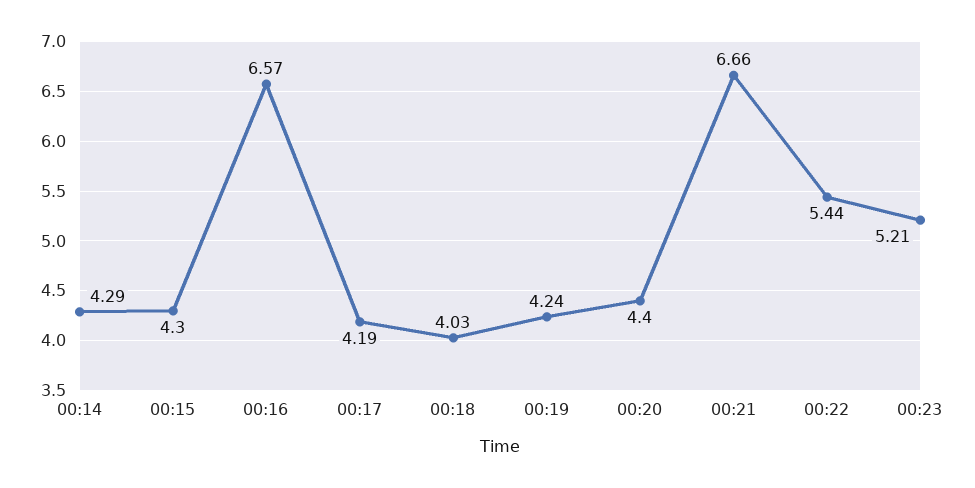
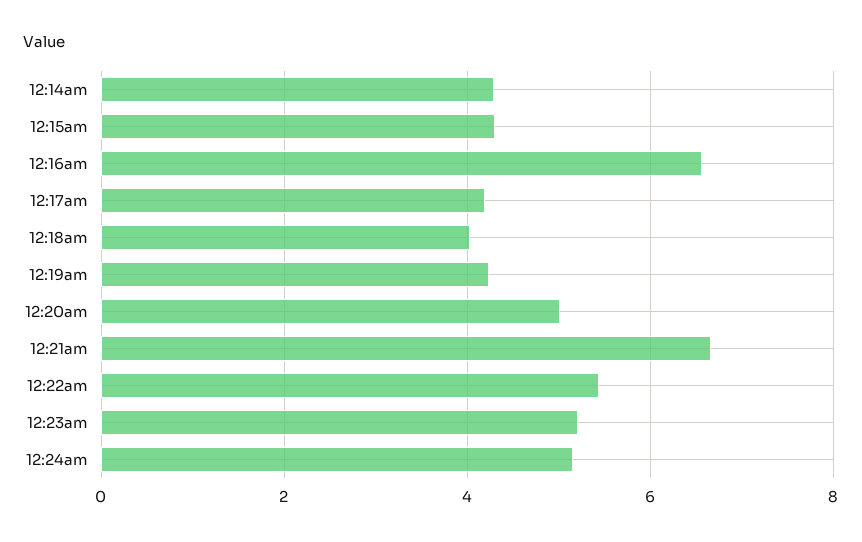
00:20: 4.4 -> 5
12:24am: none -> 5.2

